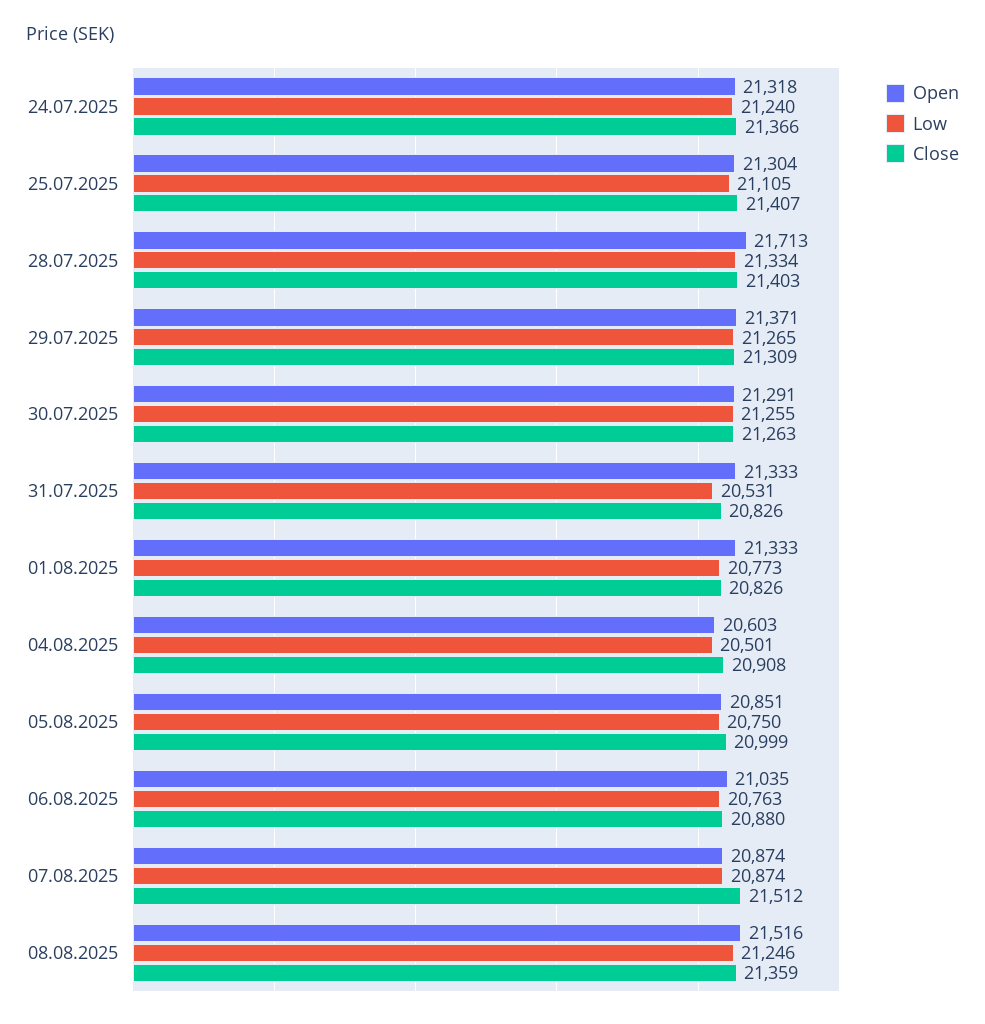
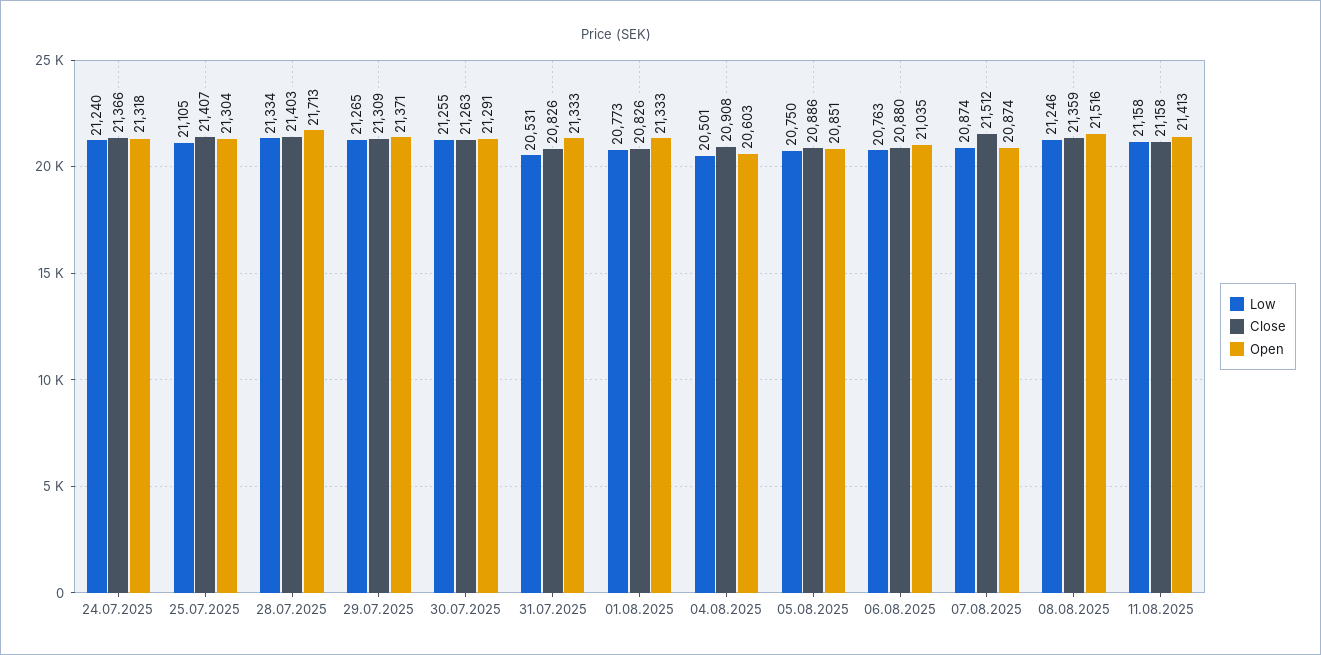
Close, 05.08.2025: 20999 -> 20886
Low, 11.08.2025: none -> 21158
Close, 11.08.2025: none -> 21158
Open, 11.08.2025: none -> 21413

